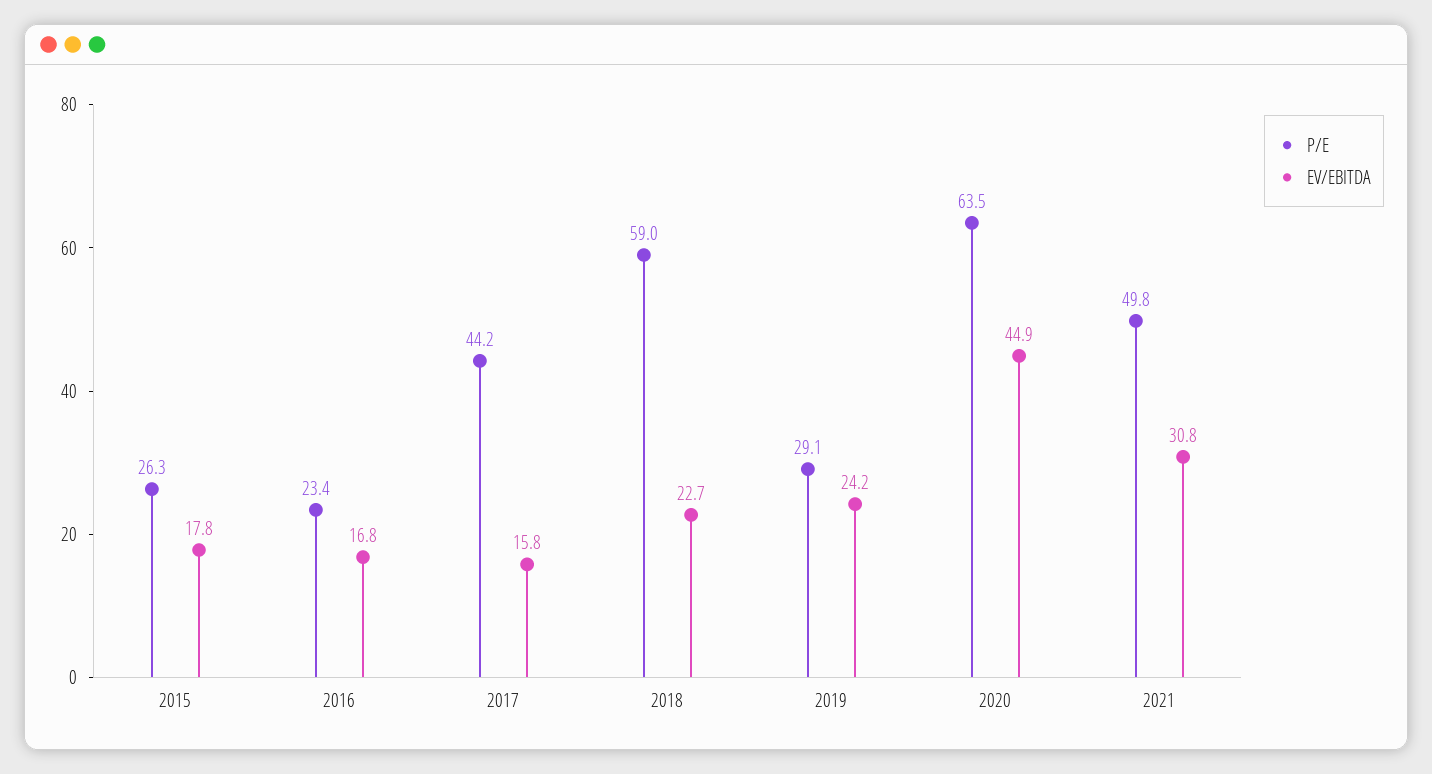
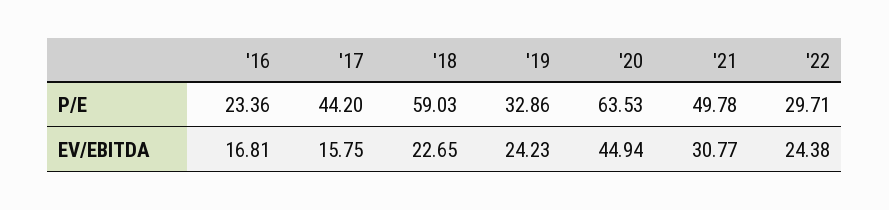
P/E, 2015: 26.3 -> none
EV/EBITDA, 2015: 17.8 -> none
P/E, 2019: 29.1 -> 32.86
P/E, '22: none -> 29.71
EV/EBITDA, '22: none -> 24.38

